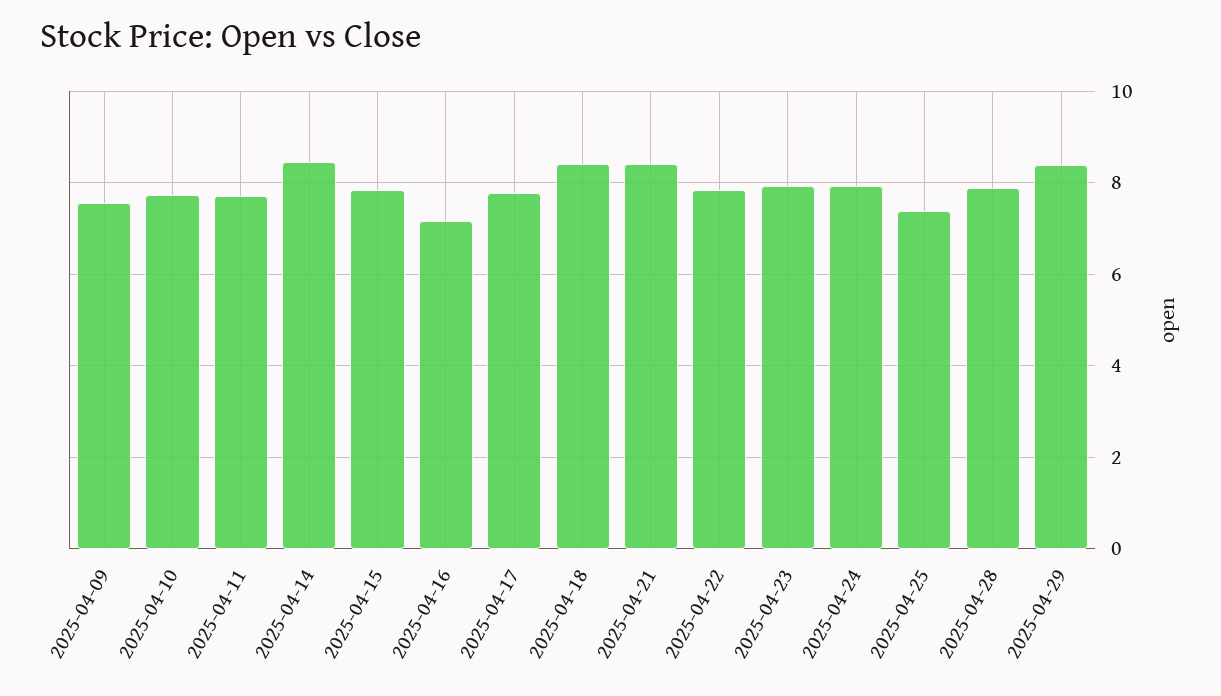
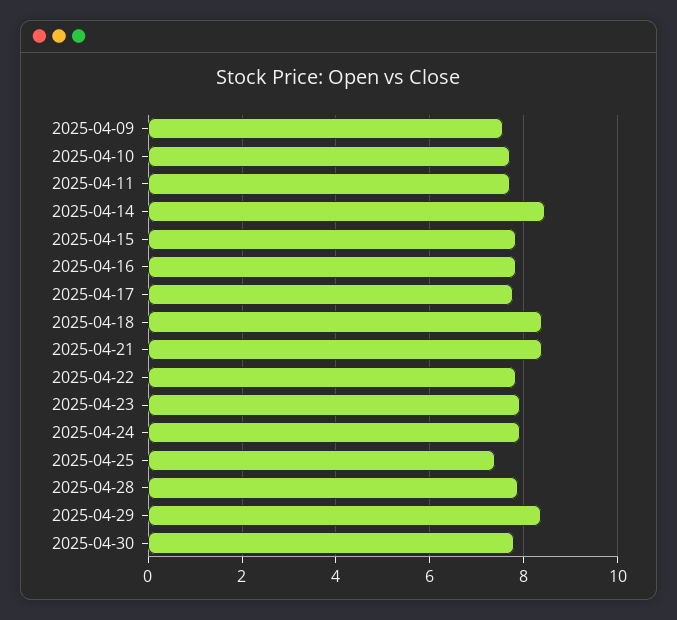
2025-04-16: 7.2 -> 7.8
2025-04-30: none -> 7.8

